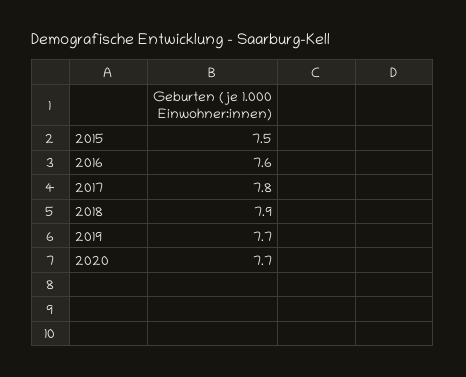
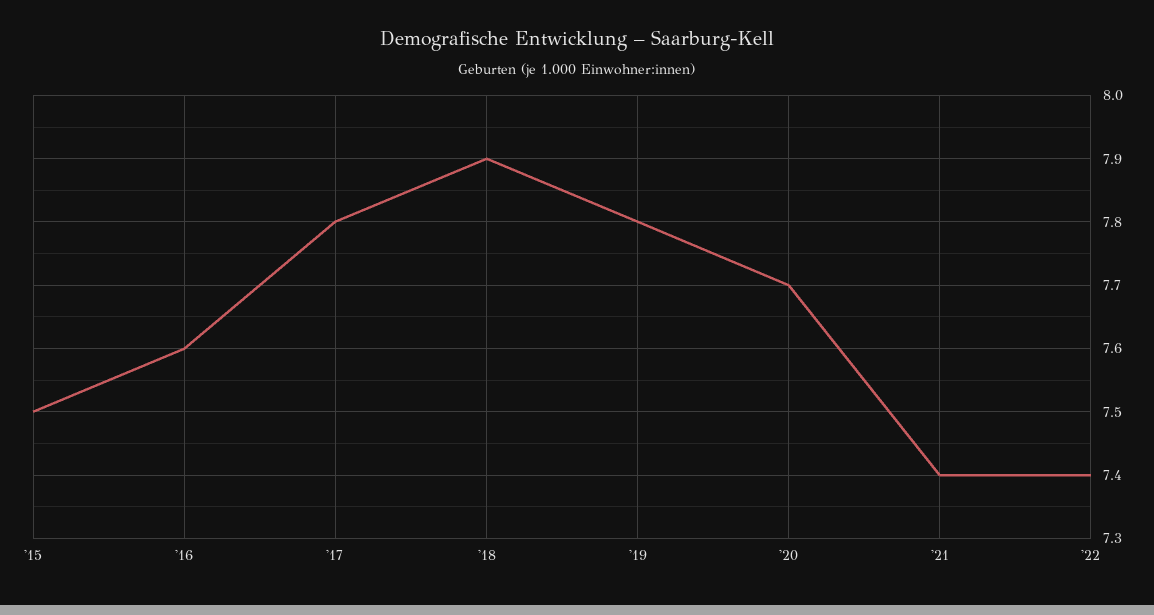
2019: 7.7 -> 7.8
'21: none -> 7.4
'22: none -> 7.4

